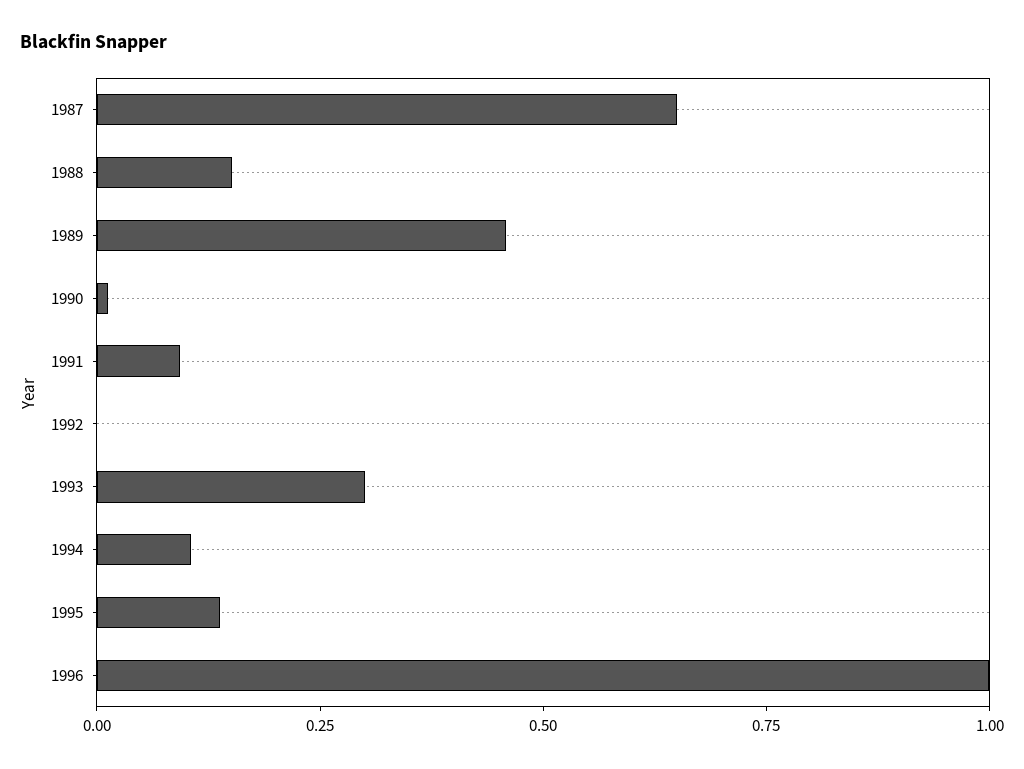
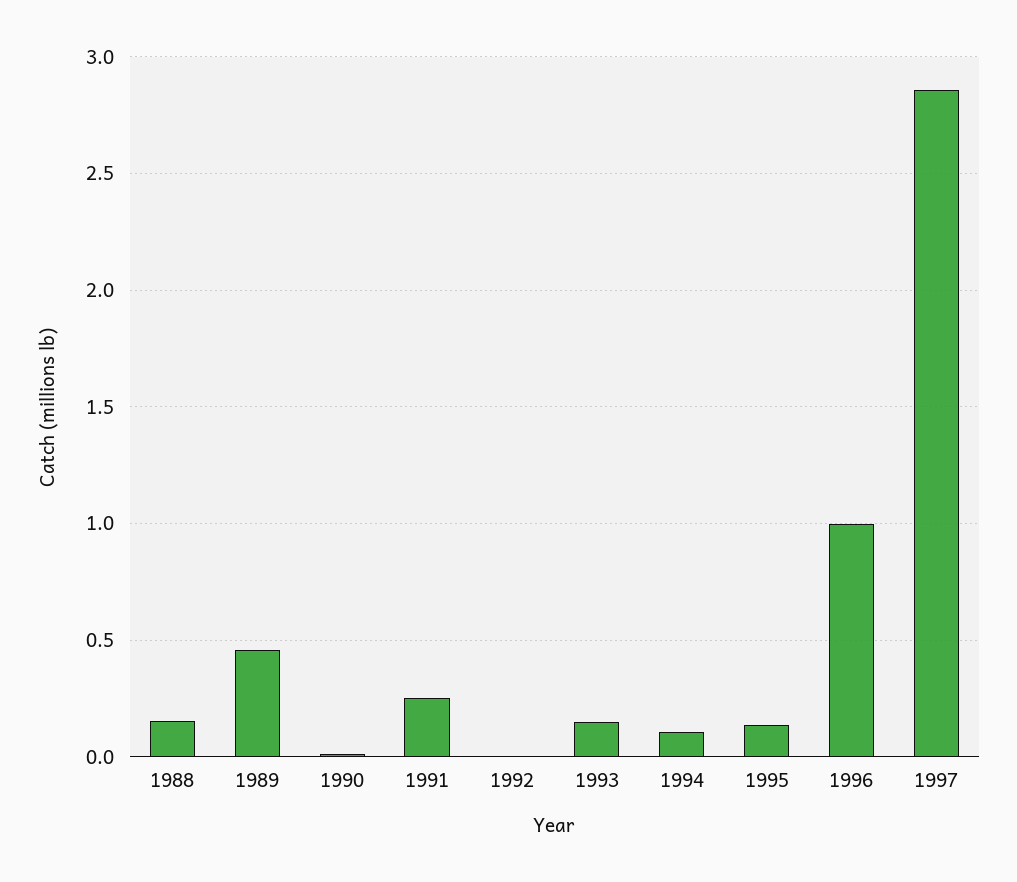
1987: 0.65 -> none
1991: 0.1 -> 0.25
1993: 0.3 -> 0.15
1997: none -> 2.85

